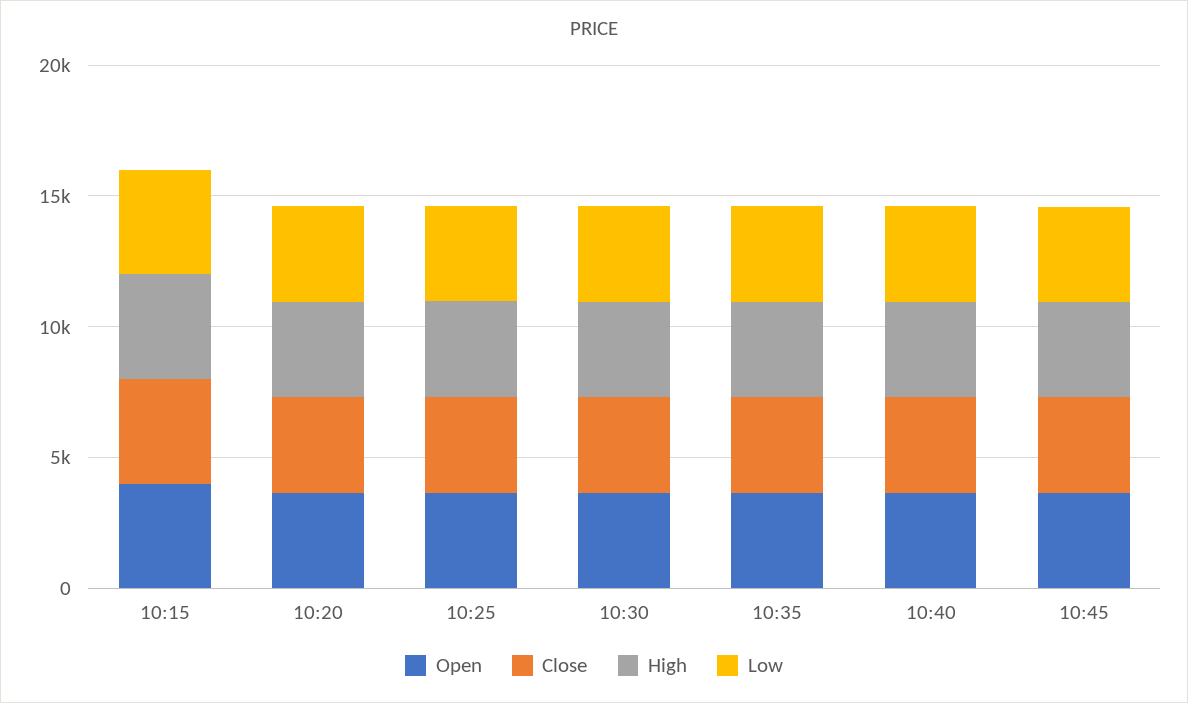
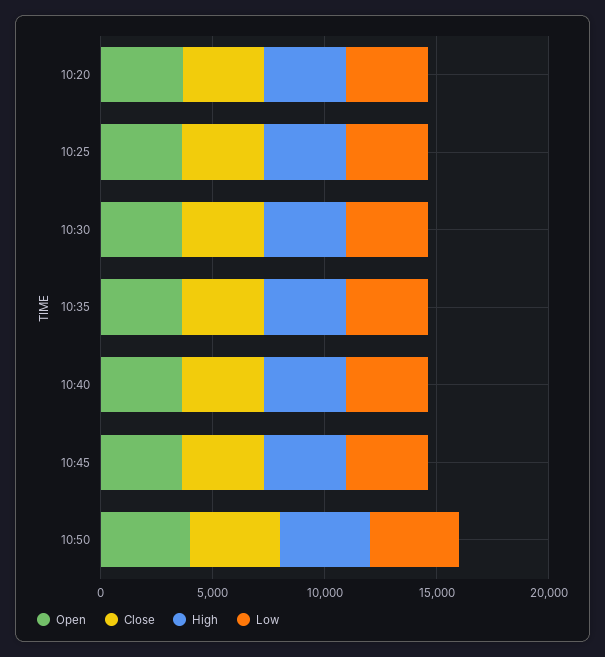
Open, 10:15: 4000 -> none
Close, 10:15: 4000 -> none
High, 10:15: 4000 -> none
Low, 10:15: 4000 -> none
Open, 10:50: none -> 4000
Close, 10:50: none -> 4000
High, 10:50: none -> 4000
Low, 10:50: none -> 4000

